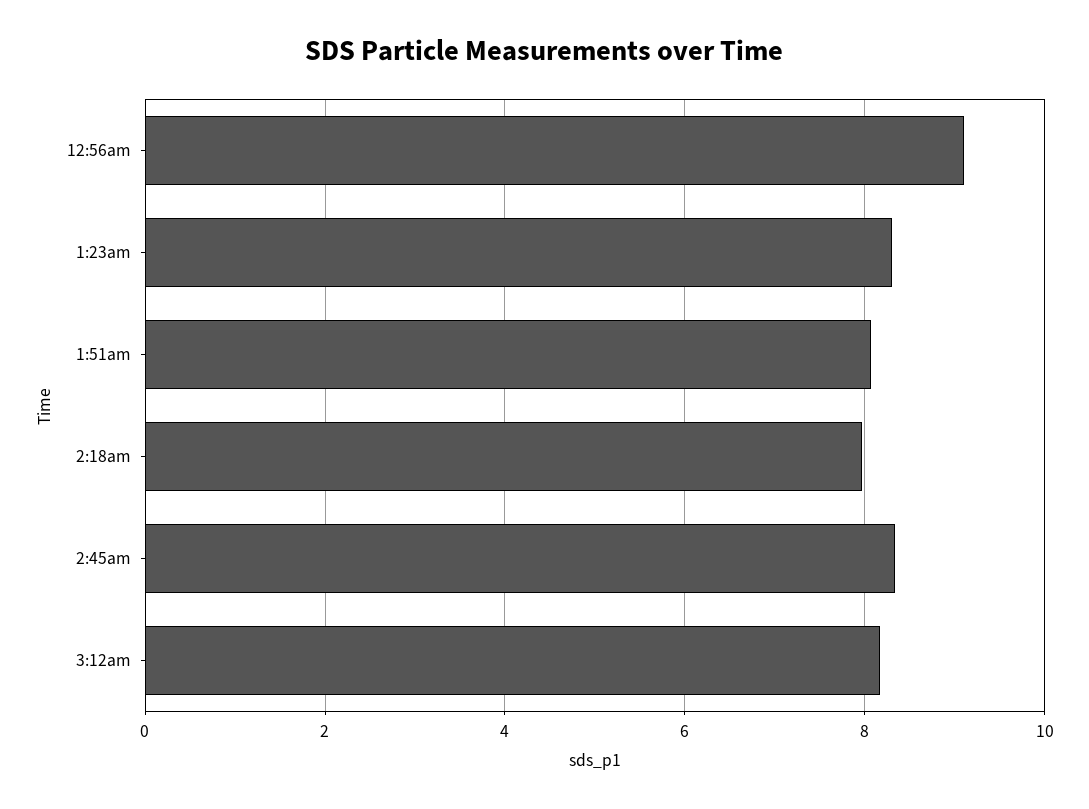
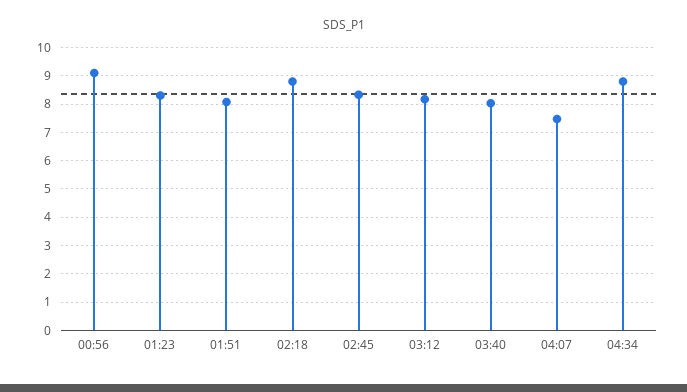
2:18am: 8 -> 8.75
03:40: none -> 8
04:07: none -> 7.5
04:34: none -> 8.75

